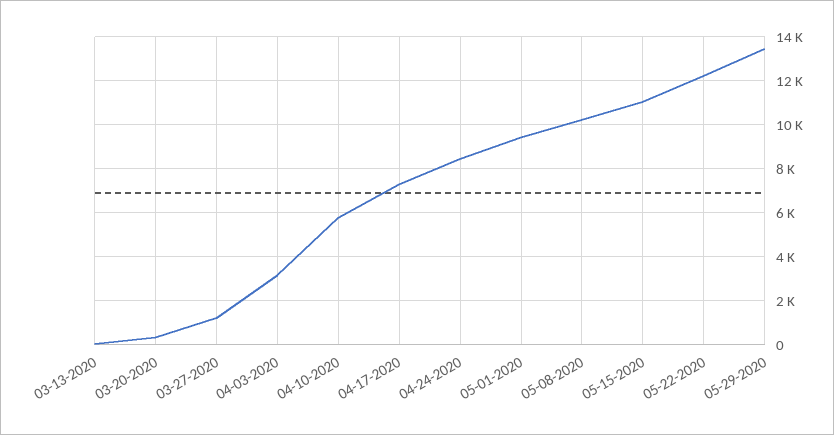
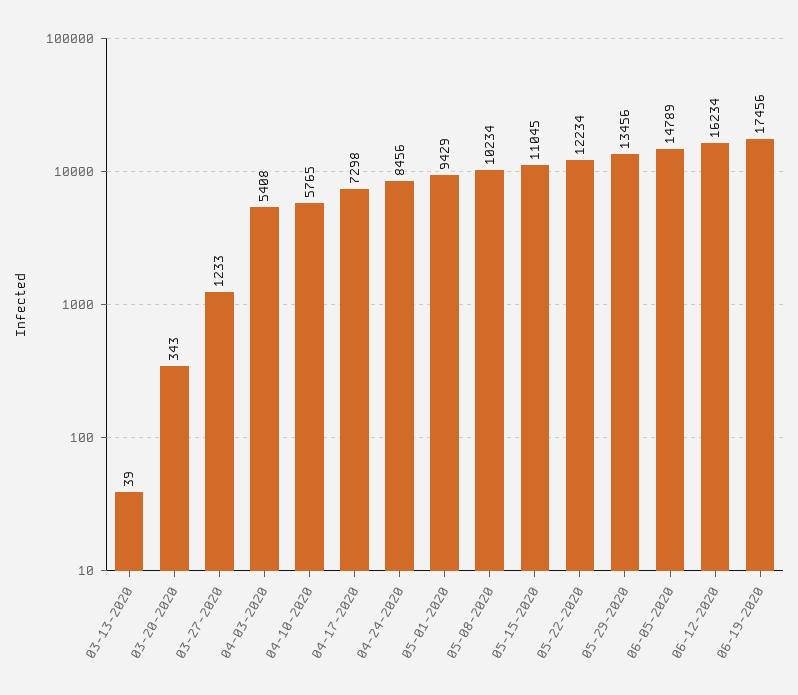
04-03-2020: 3000 -> 5408
06-05-2020: none -> 14789
06-12-2020: none -> 16234
06-19-2020: none -> 17456

